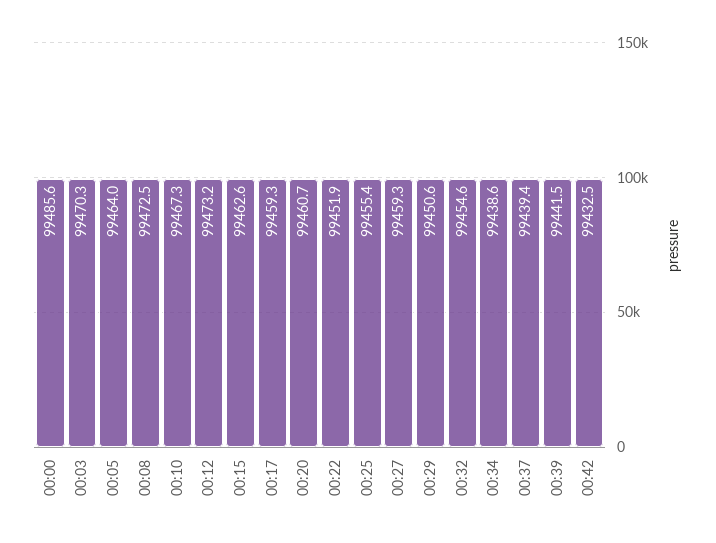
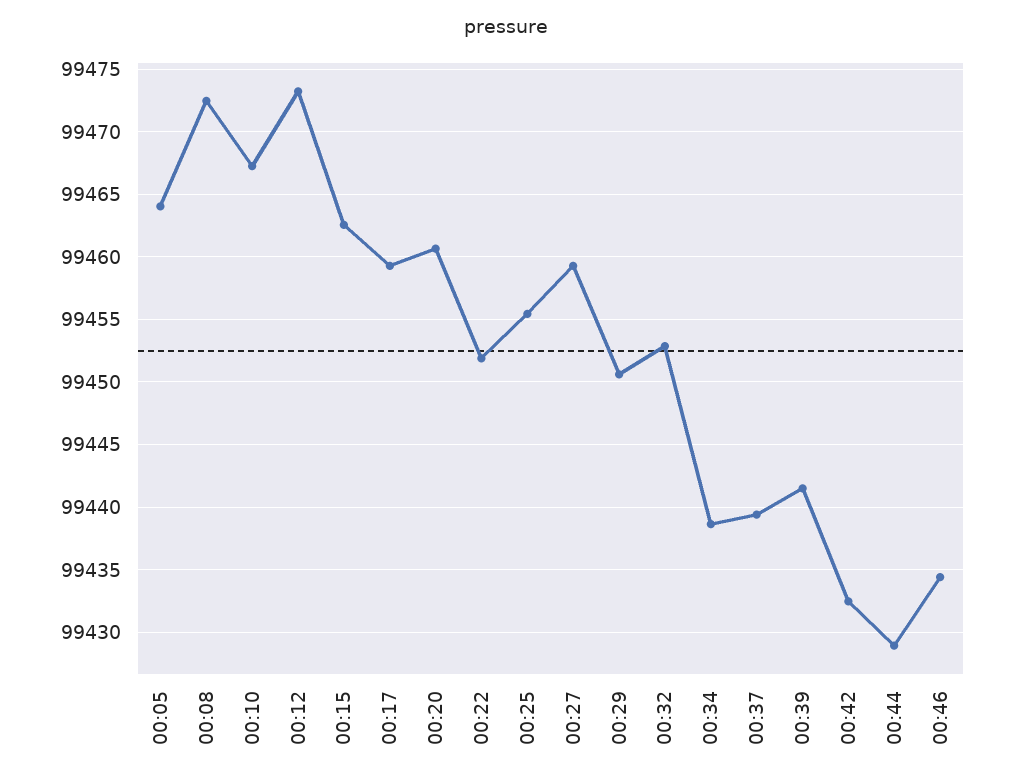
00:00: 99485.6 -> none
00:03: 99470.3 -> none
00:32: 99454.6 -> 99453
00:44: none -> 99429
00:46: none -> 99434.5

